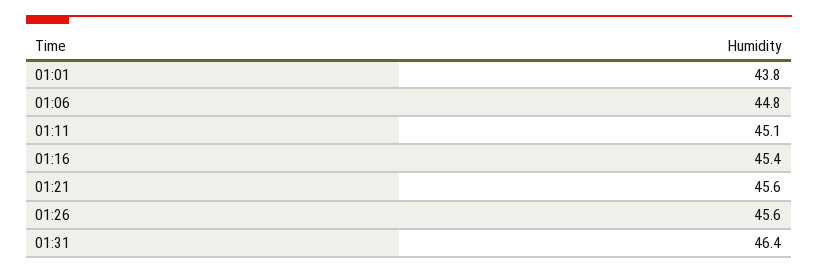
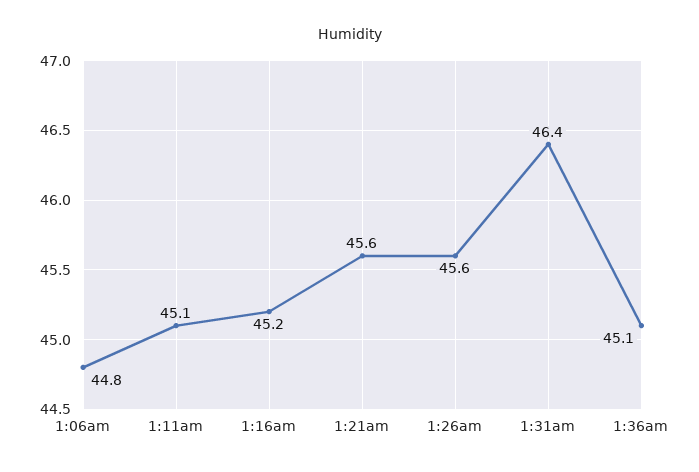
01:01: 43.8 -> none
01:16: 45.4 -> 45.2
1:36am: none -> 45.1

